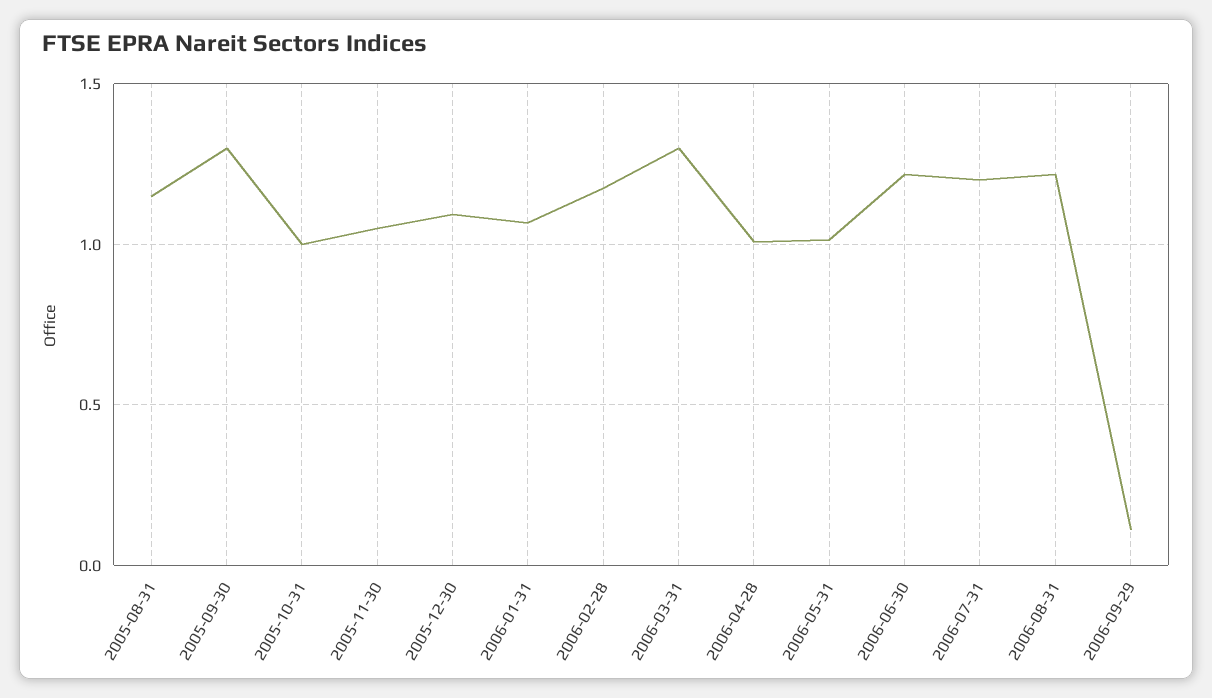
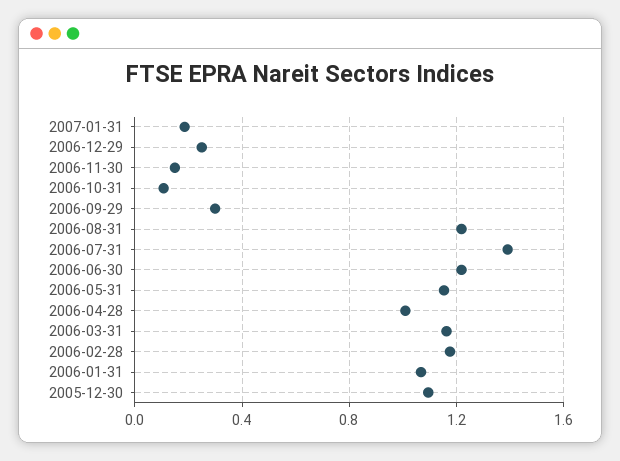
2005-08-31: 1.15 -> none
2005-09-30: 1.3 -> none
2005-10-31: 1 -> none
2005-11-30: 1.05 -> none
2006-03-31: 1.3 -> 1.15
2006-05-31: 1 -> 1.15
2006-07-31: 1.2 -> 1.4
2006-09-29: 0.1 -> 0.3
2007-01-31: none -> 0.2
2006-12-29: none -> 0.25
2006-11-30: none -> 0.15
2006-10-31: none -> 0.1

